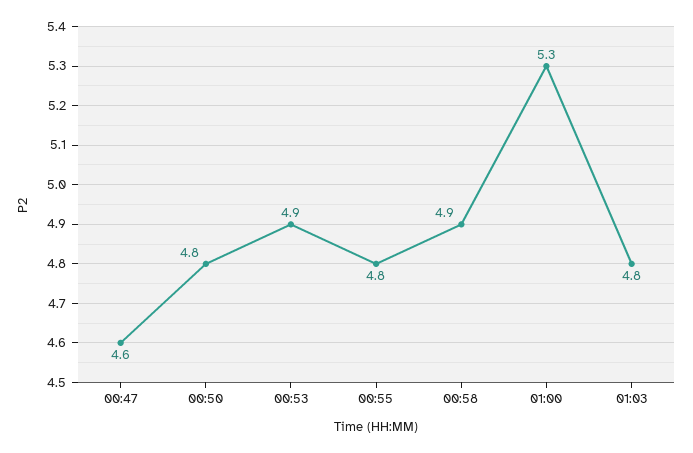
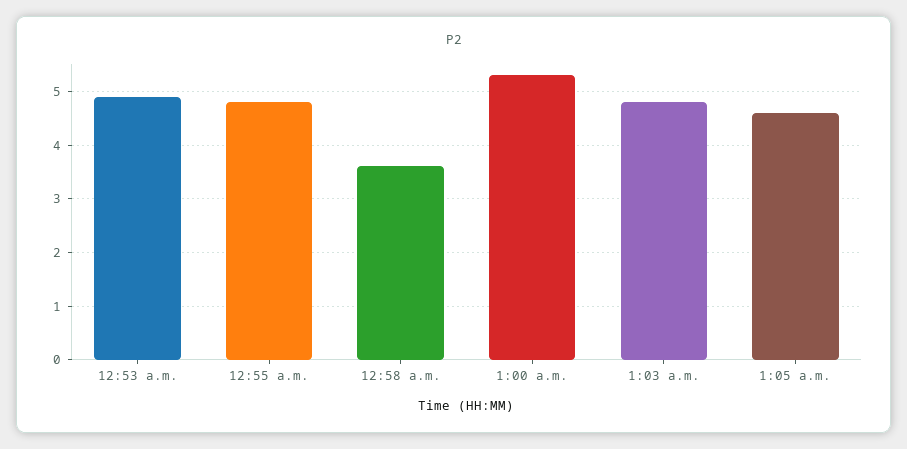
00:47: 4.6 -> none
00:50: 4.8 -> none
00:58: 4.9 -> 3.5
1:05 a.m.: none -> 4.5

